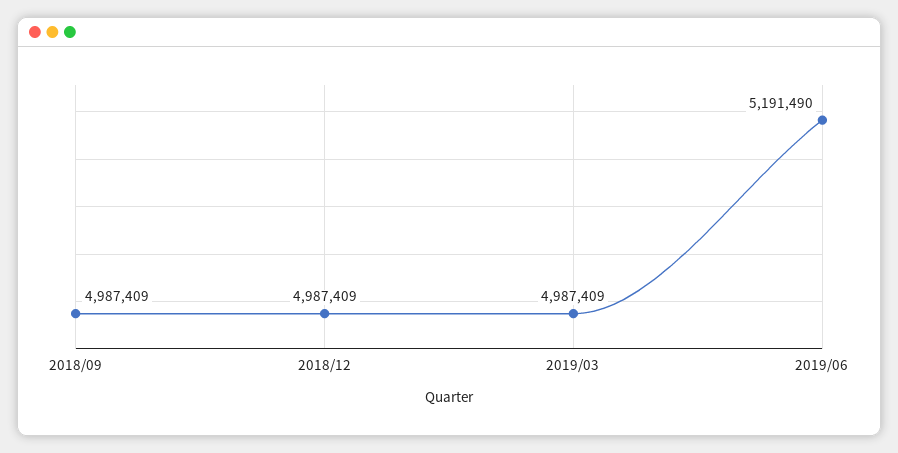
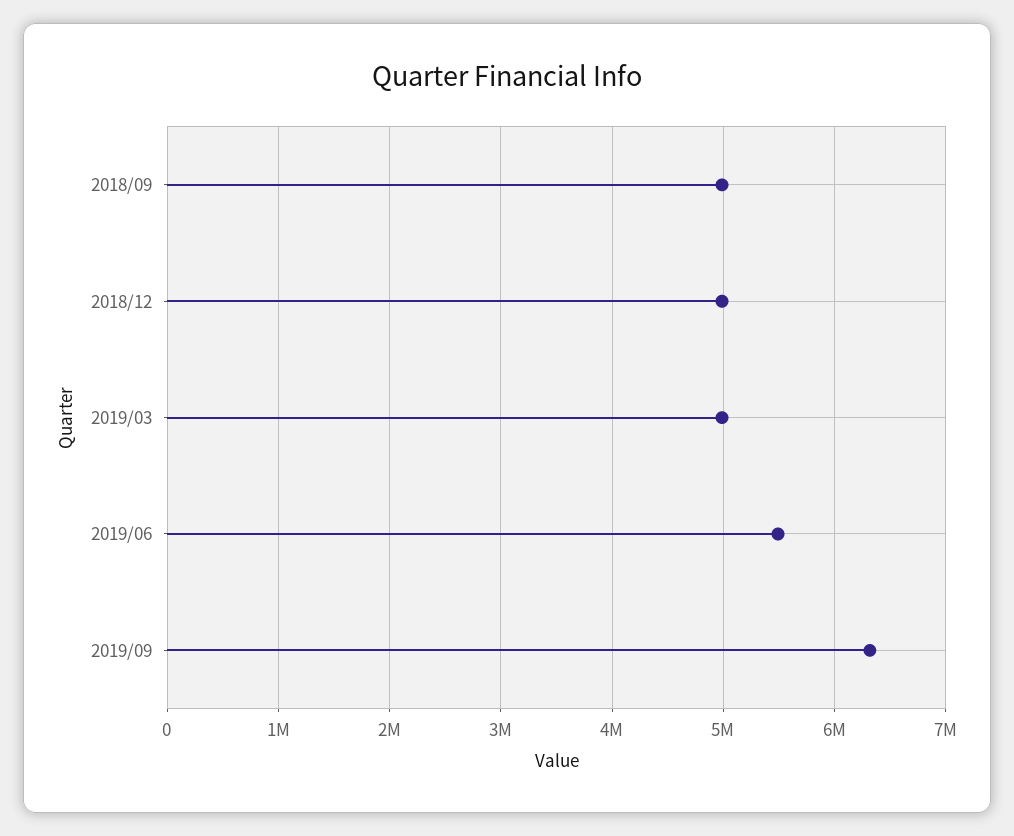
2019/06: 5191490 -> 5500000
2019/09: none -> 6300000

